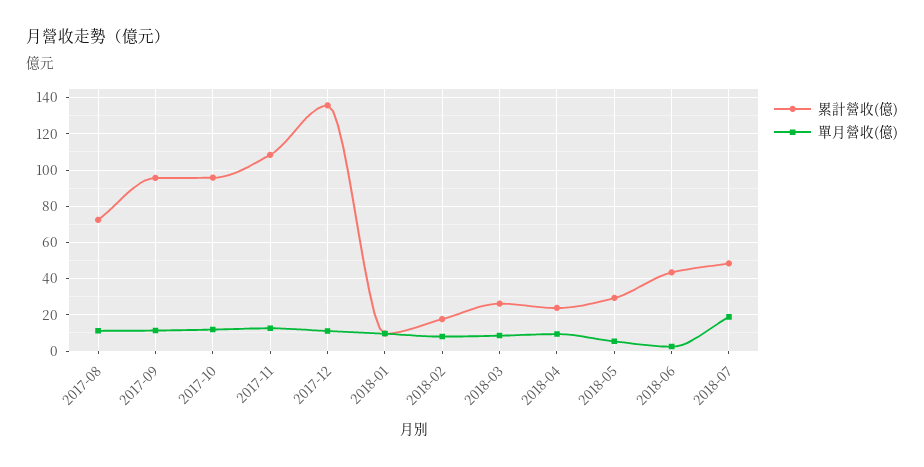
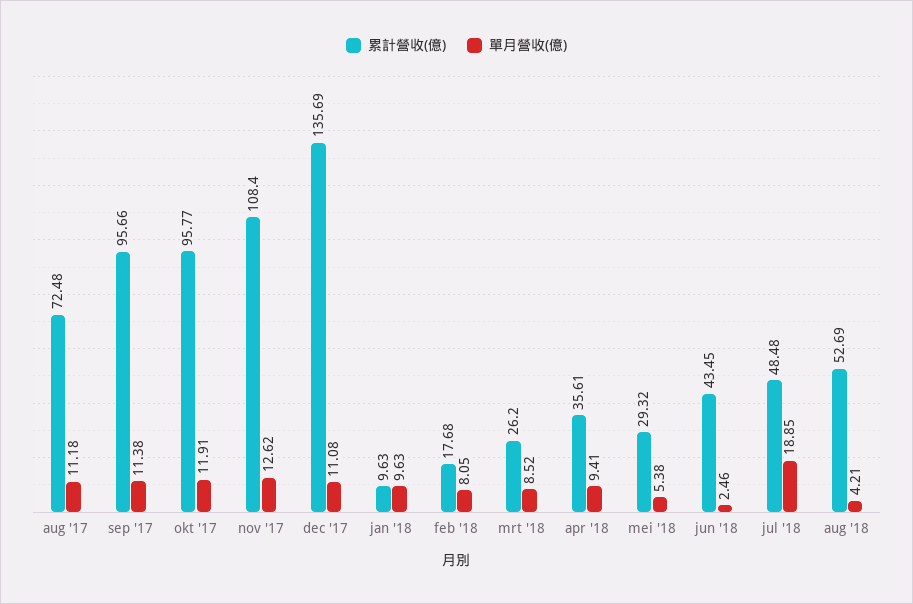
累計營收(億), 2018-04: 25 -> 35.61
累計營收(億), aug '18: none -> 52.69
單月營收(億), aug '18: none -> 4.21

